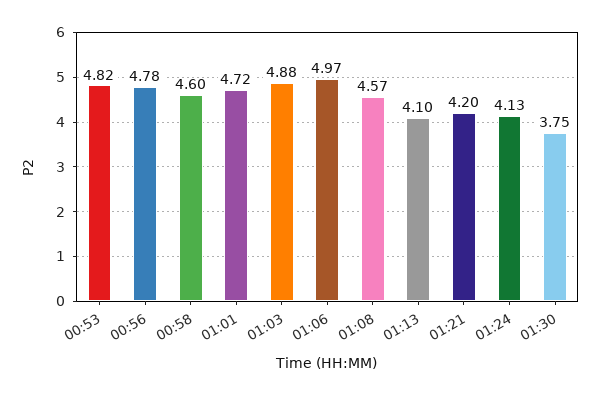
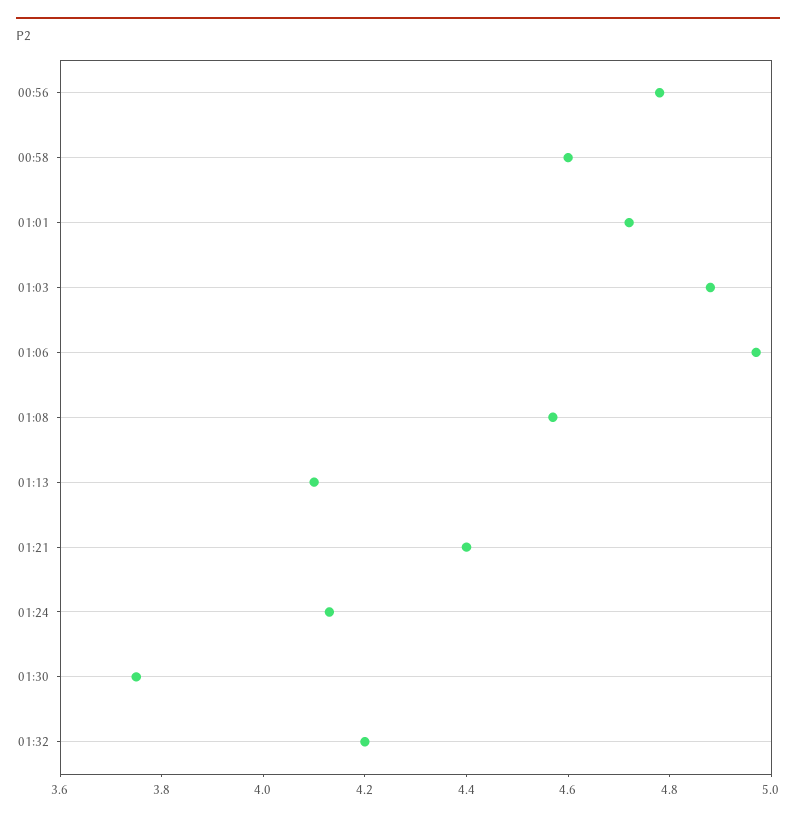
00:53: 4.82 -> none
01:21: 4.2 -> 4.4
01:32: none -> 4.2

